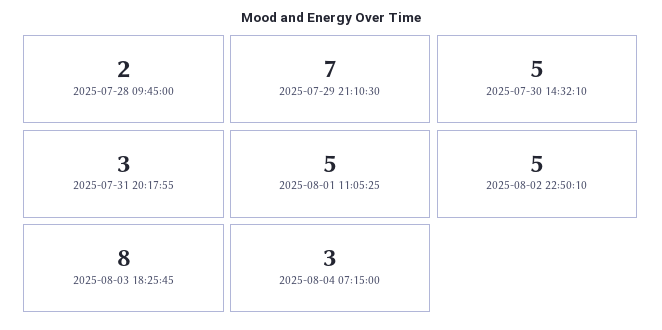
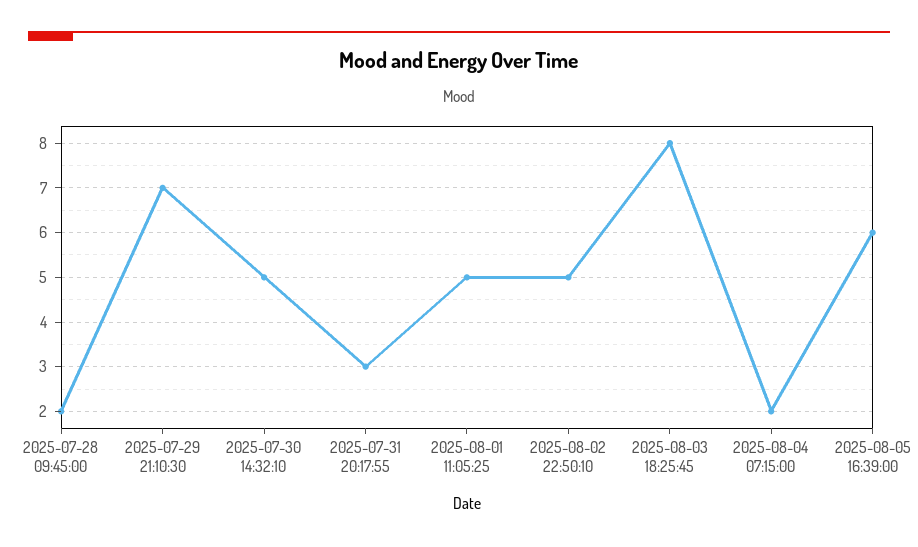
2025-08-04 07:15:00: 3 -> 2
2025-08-05 16:39:00: none -> 6

